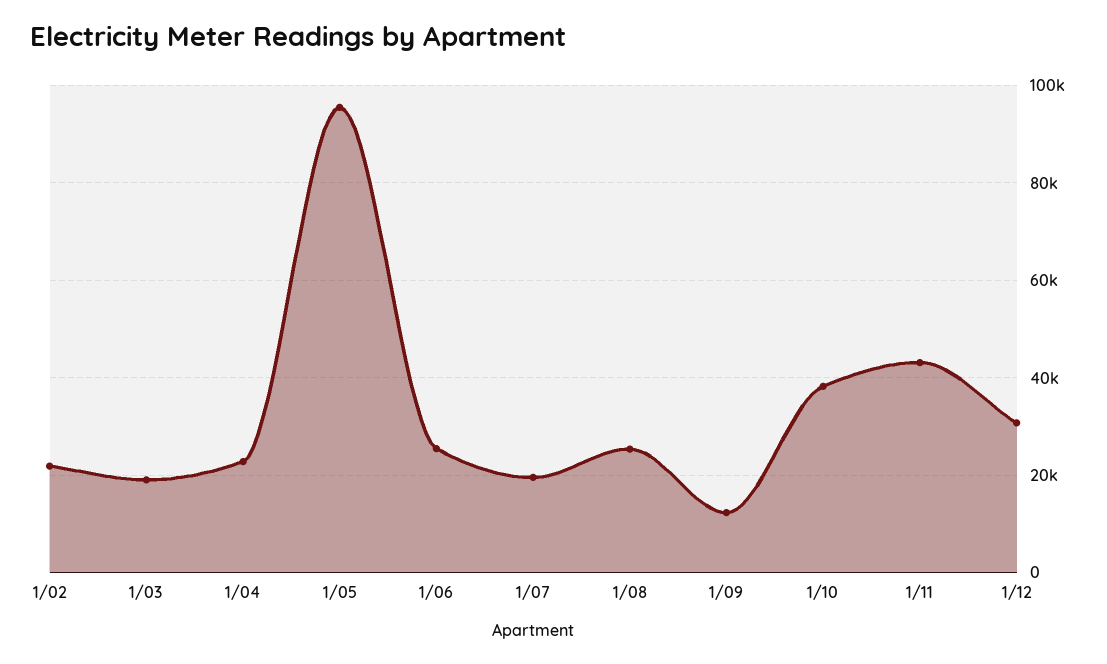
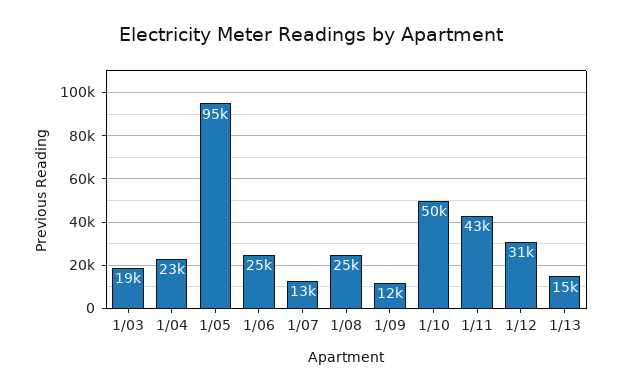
1/02: 22000 -> none
1/07: 20000 -> 13000
1/10: 38000 -> 50000
1/13: none -> 15000

